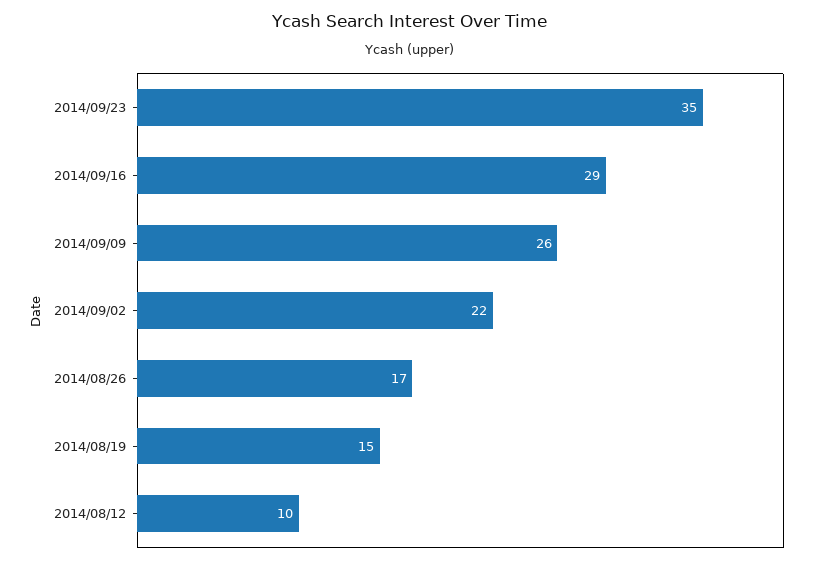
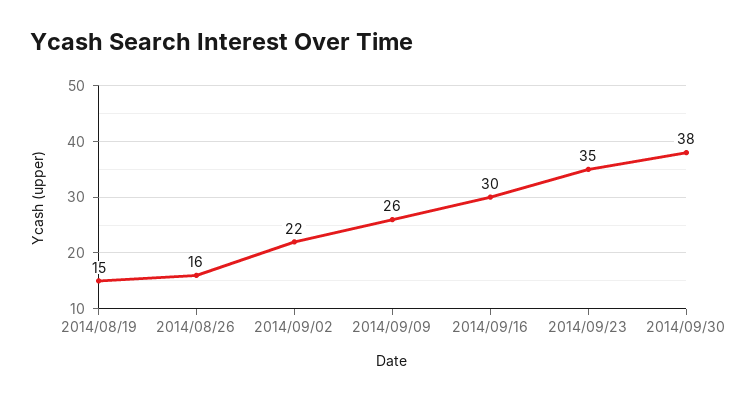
2014/09/16: 29 -> 30
2014/08/26: 17 -> 16
2014/08/12: 10 -> none
2014/09/30: none -> 38

